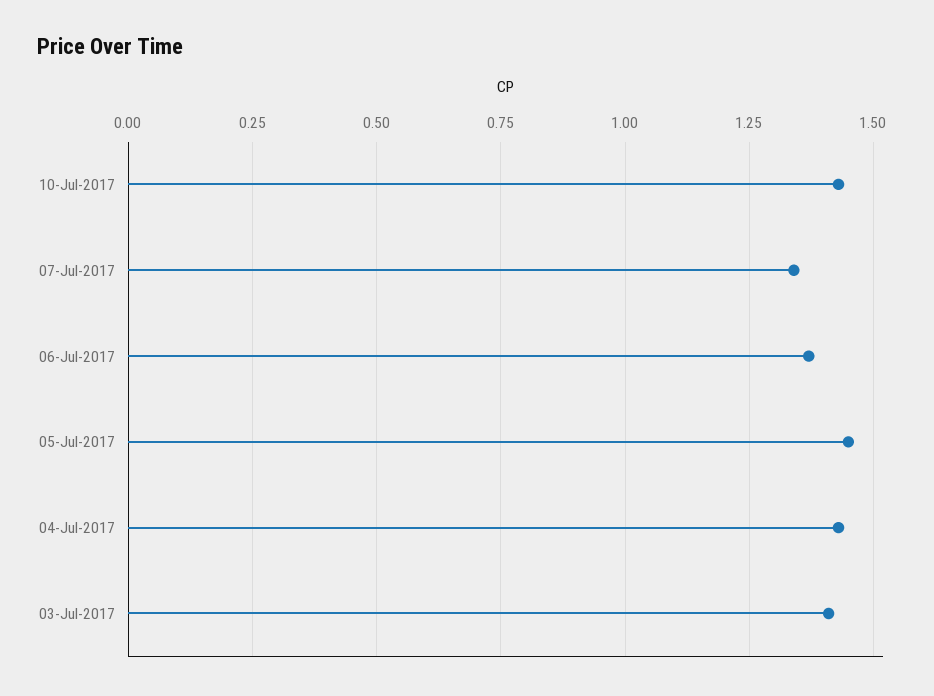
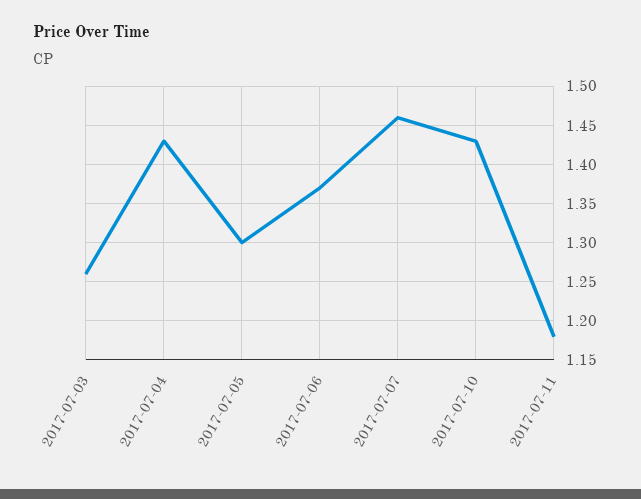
07-Jul-2017: 1.35 -> 1.46
05-Jul-2017: 1.45 -> 1.3
03-Jul-2017: 1.4 -> 1.26
2017-07-11: none -> 1.18

